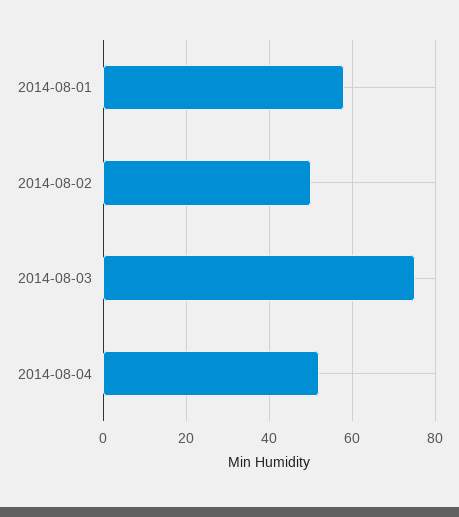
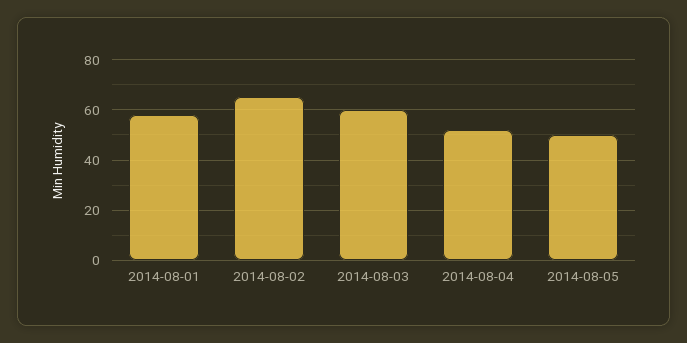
2014-08-02: 50 -> 65
2014-08-03: 75 -> 60
2014-08-05: none -> 50

